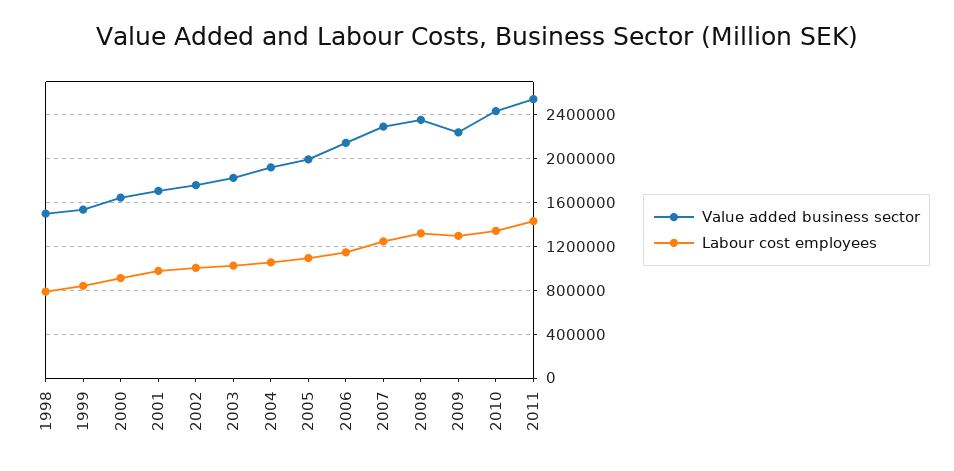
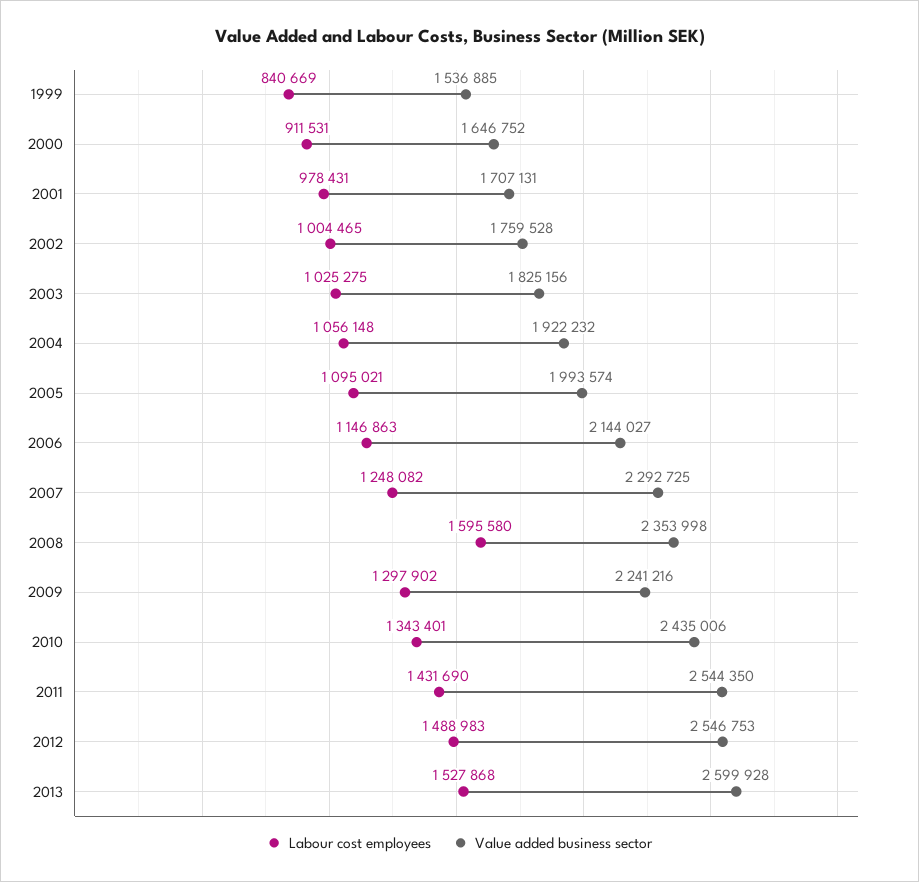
Value added business sector, 1998: 1500000 -> none
Labour cost employees, 1998: 800000 -> none
Labour cost employees, 2008: 1300000 -> 1595580
Labour cost employees, 2012: none -> 1488983
Value added business sector, 2012: none -> 2546753
Labour cost employees, 2013: none -> 1527868
Value added business sector, 2013: none -> 2599928

